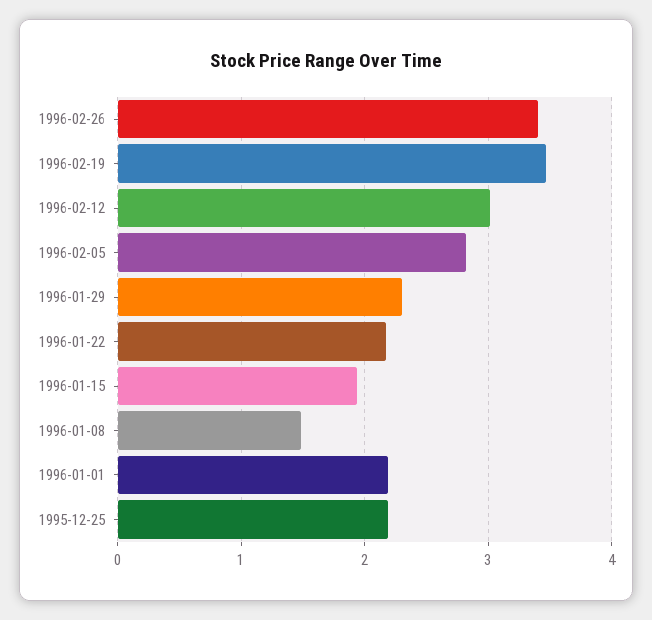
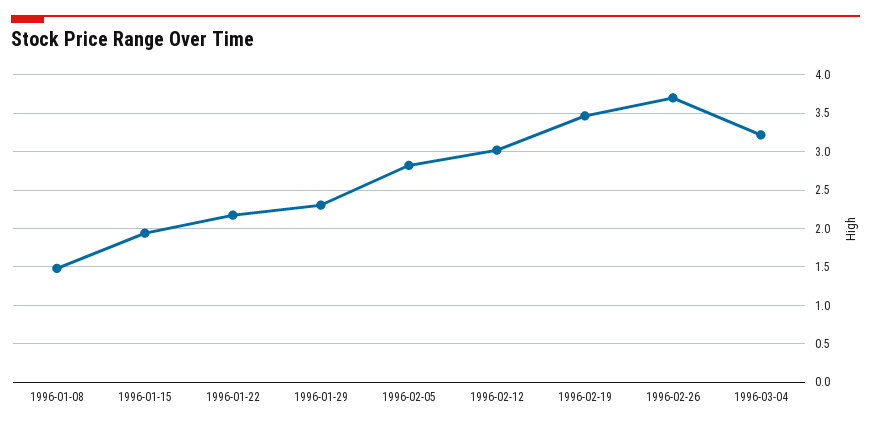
1996-02-26: 3.4 -> 3.7
1996-01-01: 2.2 -> none
1995-12-25: 2.2 -> none
1996-03-04: none -> 3.2

